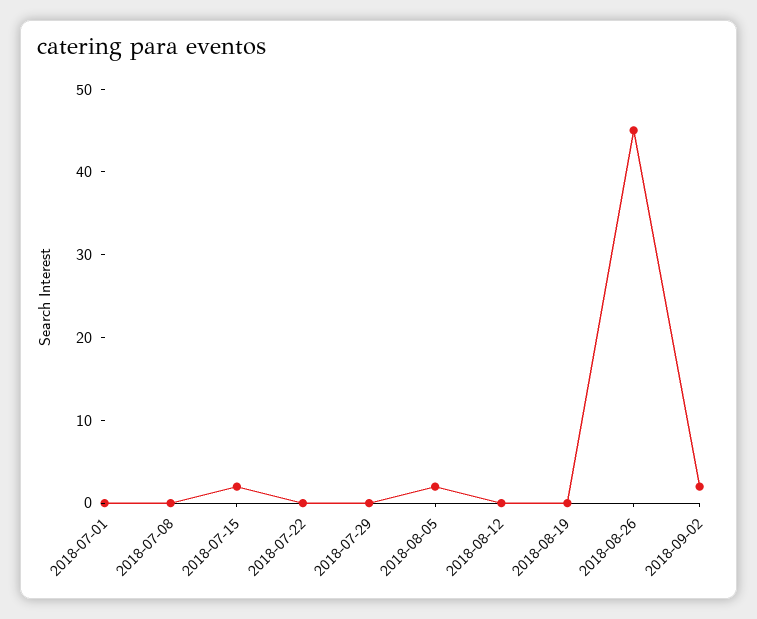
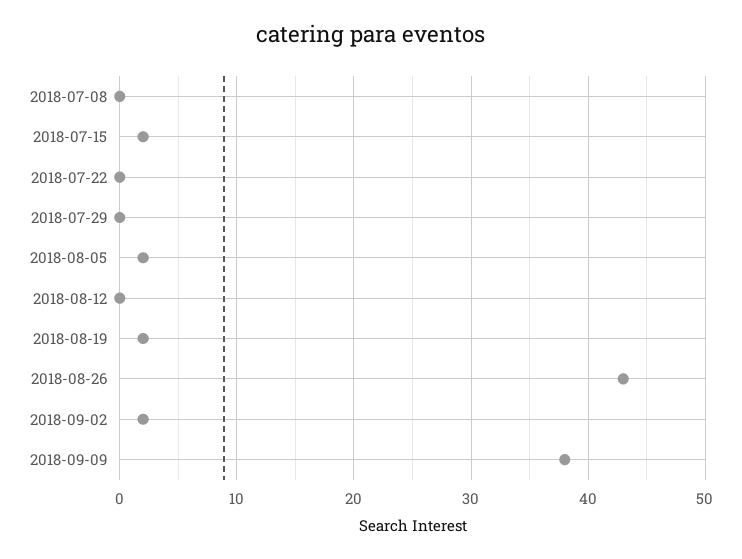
2018-07-01: 0 -> none
2018-08-19: 0 -> 2
2018-08-26: 45 -> 43
2018-09-09: none -> 38

